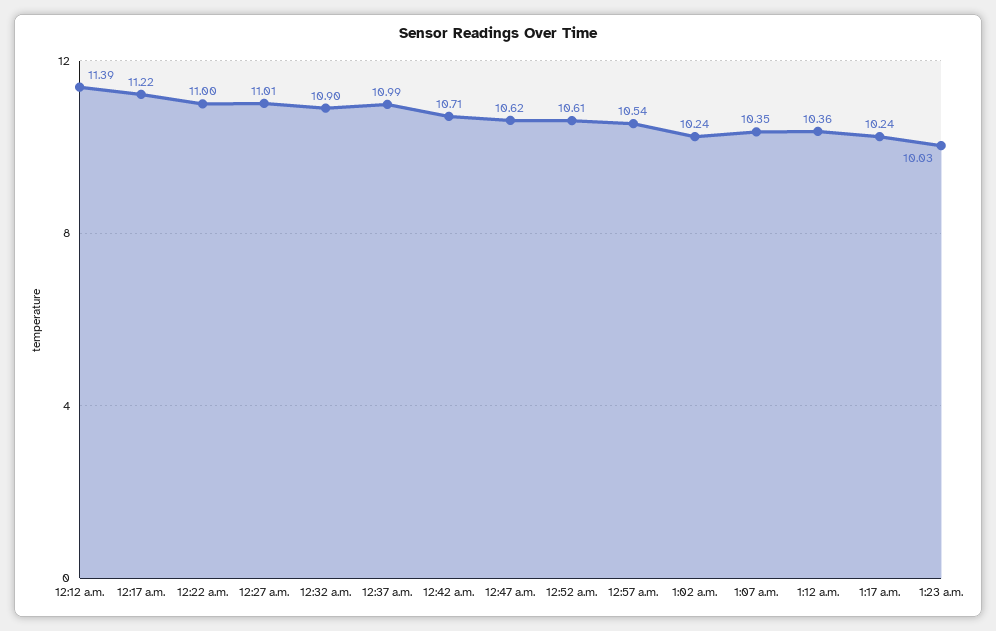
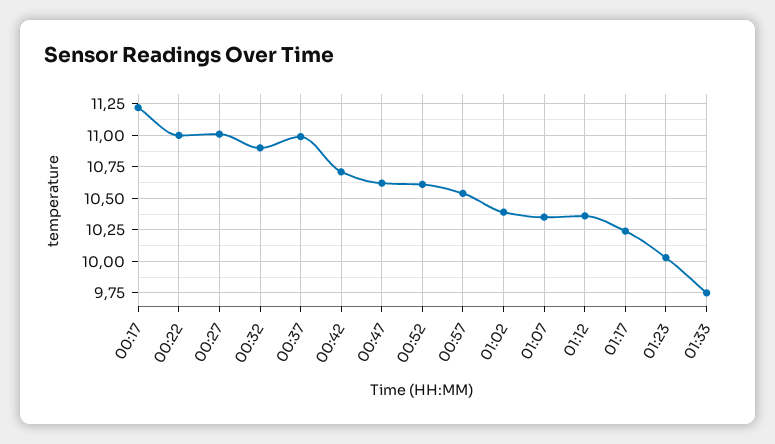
12:12 a.m.: 11.39 -> none
1:02 a.m.: 10.24 -> 10.4
01:33: none -> 9.75

